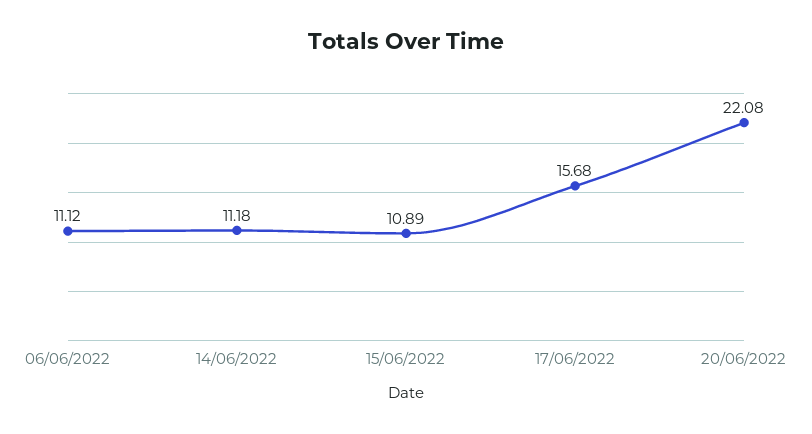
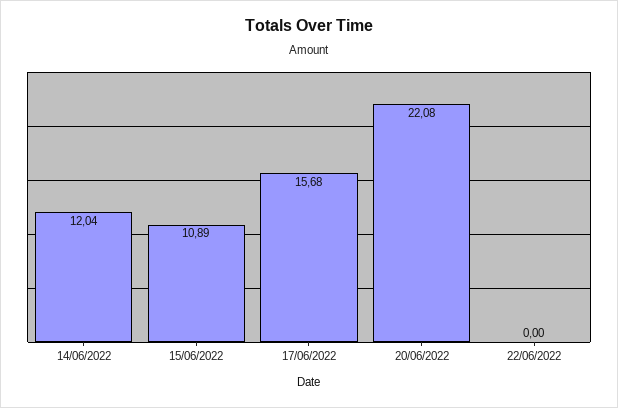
06/06/2022: 11.12 -> none
14/06/2022: 11.18 -> 12.04
22/06/2022: none -> 0

